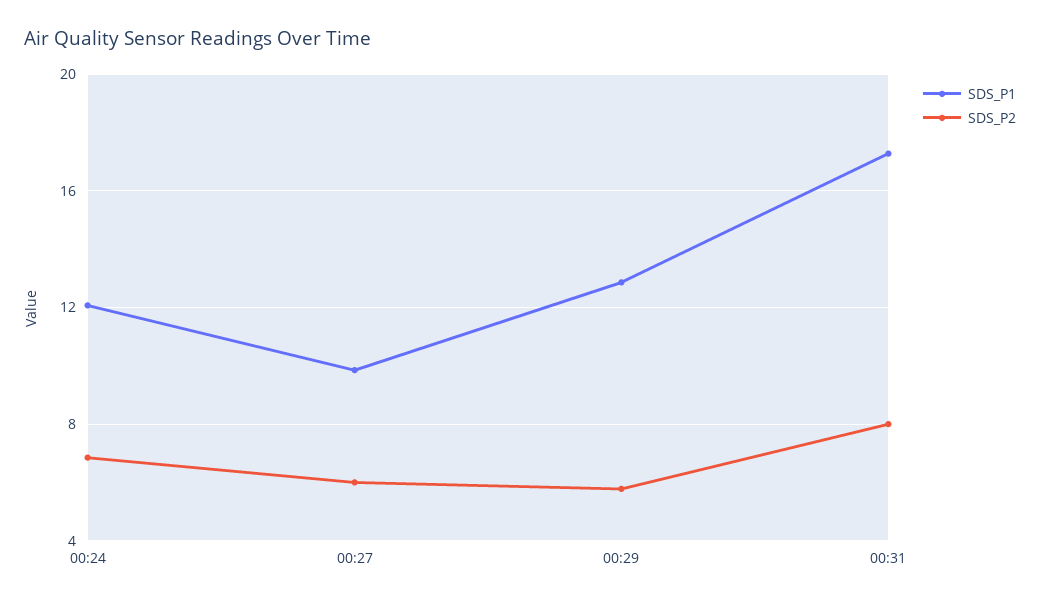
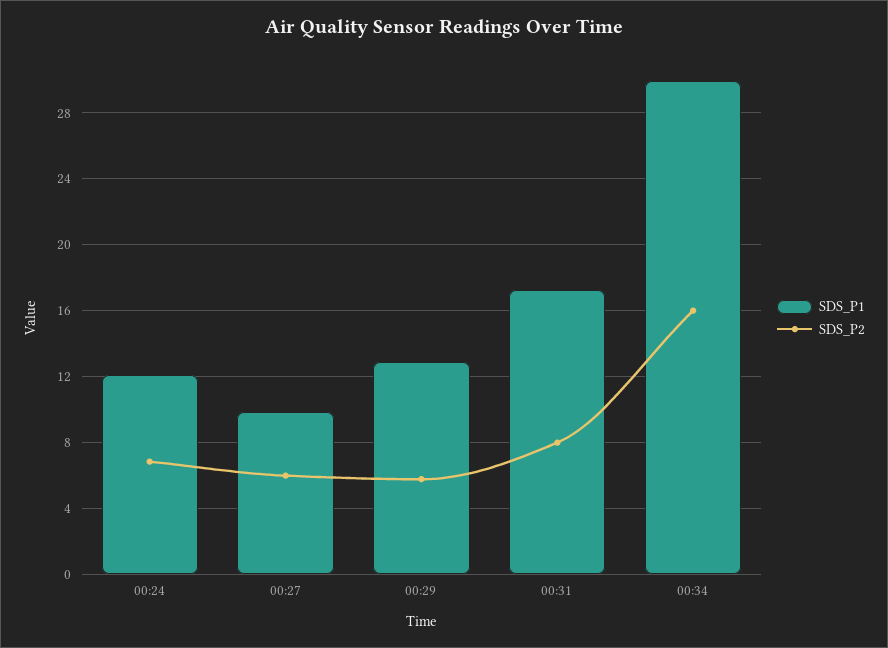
SDS_P1, 00:34: none -> 30
SDS_P2, 00:34: none -> 16

